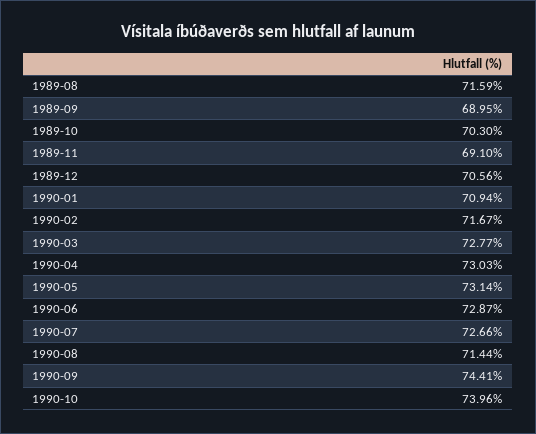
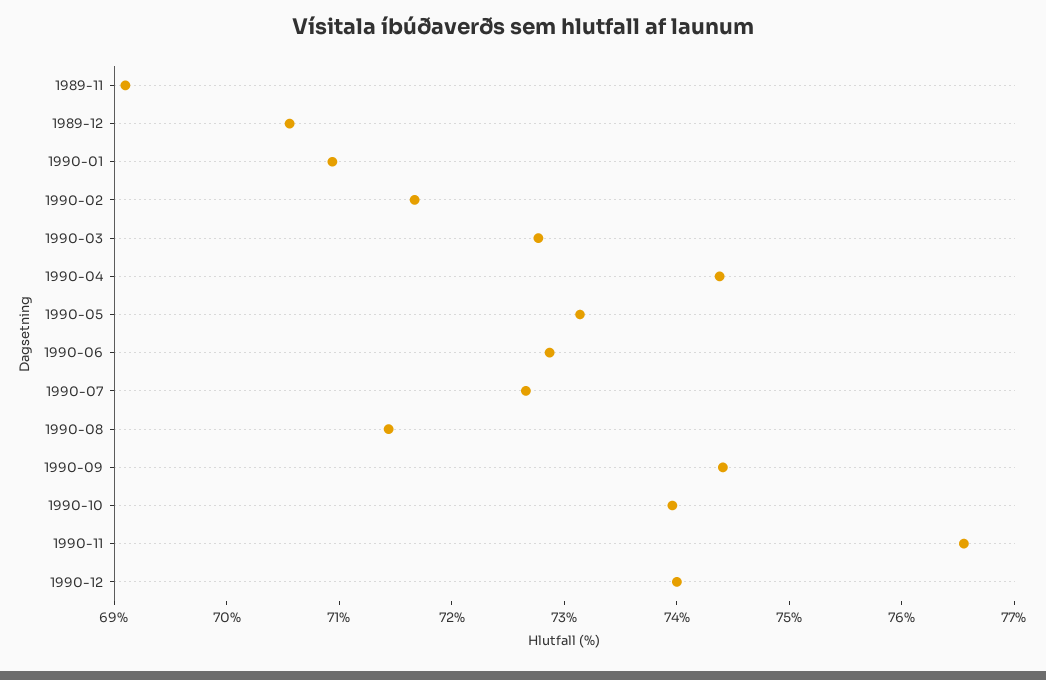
1989-08: 71.59 -> none
1989-09: 68.95 -> none
1989-10: 70.3 -> none
1990-04: 73.03 -> 74.4
1990-11: none -> 76.6
1990-12: none -> 74

